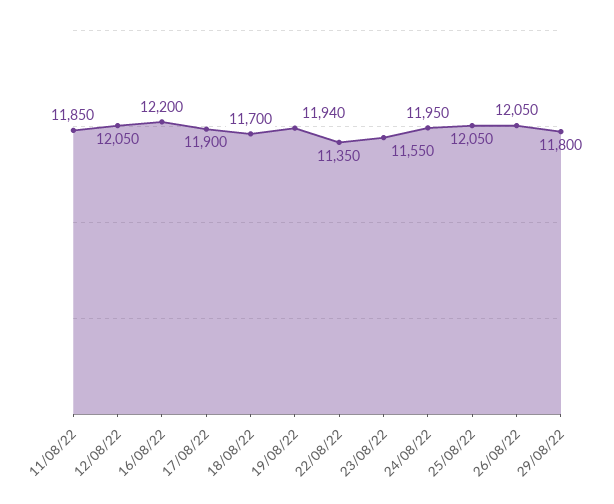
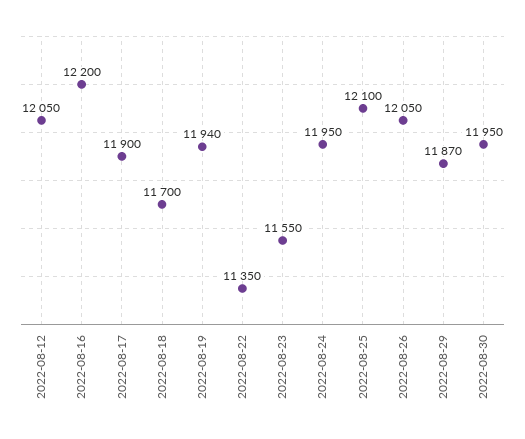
11/08/22: 11850 -> none
25/08/22: 12050 -> 12100
29/08/22: 11800 -> 11870
2022-08-30: none -> 11950

